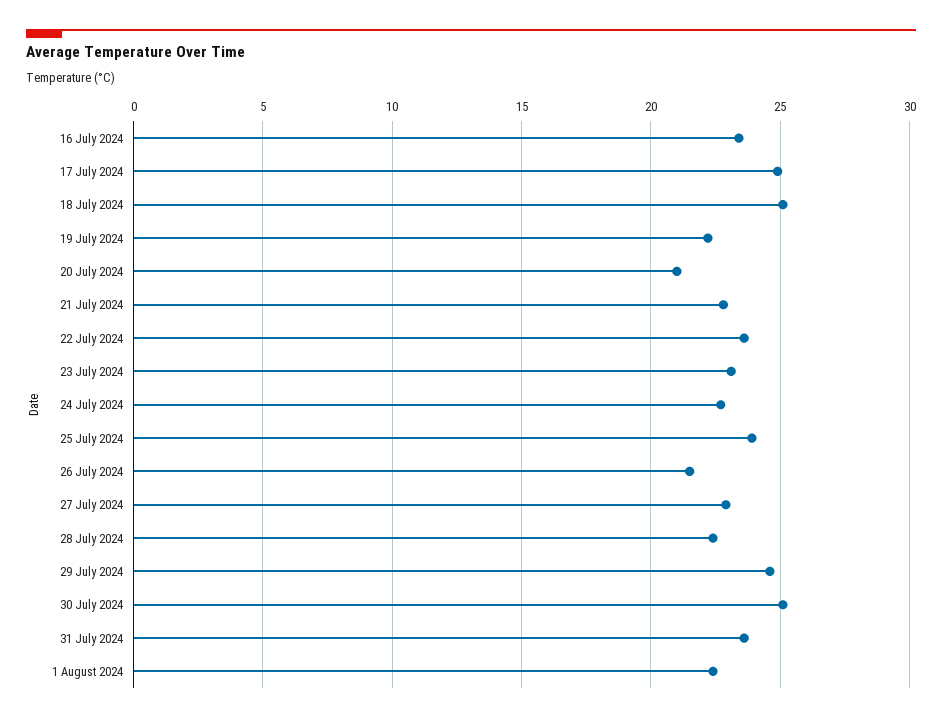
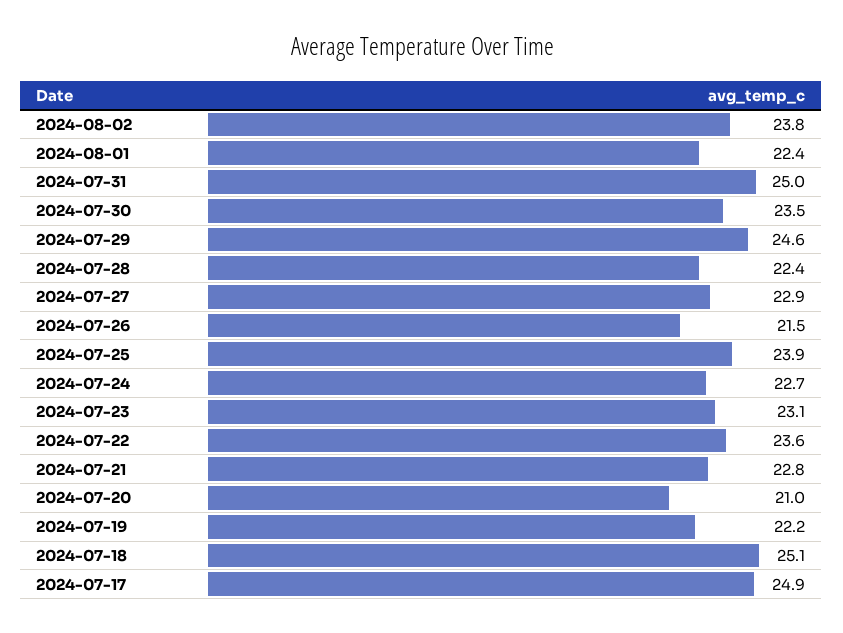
16 July 2024: 23.5 -> none
30 July 2024: 25 -> 23.5
31 July 2024: 23.5 -> 25
2024-08-02: none -> 23.8

